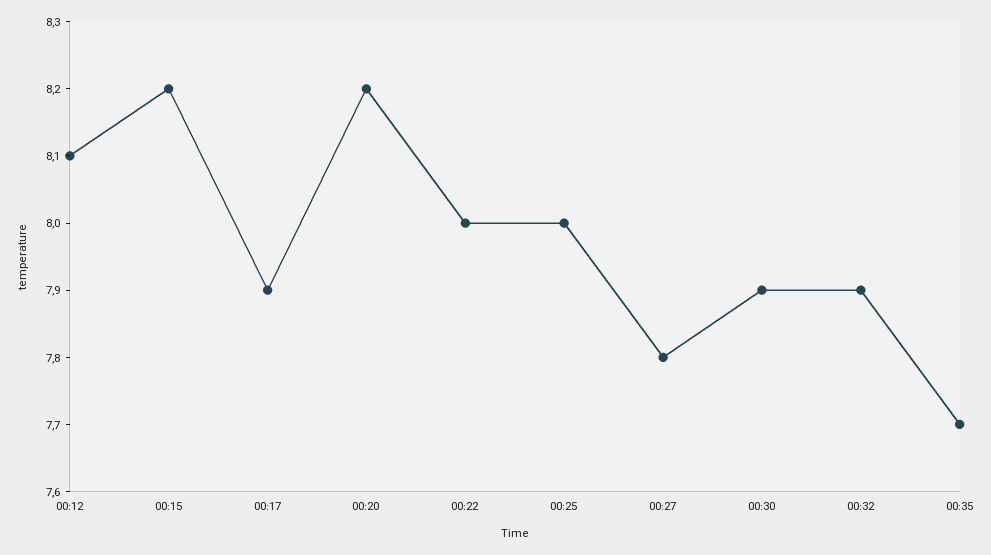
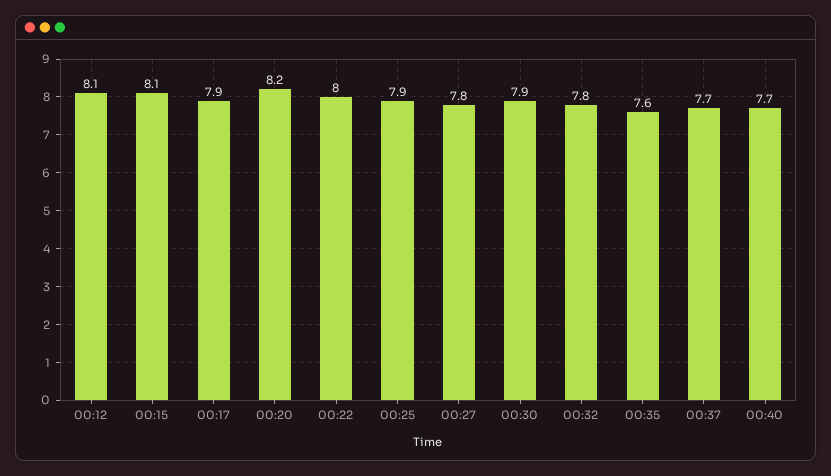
00:15: 8.2 -> 8.1
00:25: 8 -> 7.9
00:32: 7.9 -> 7.8
00:35: 7.7 -> 7.6
00:37: none -> 7.7
00:40: none -> 7.7

